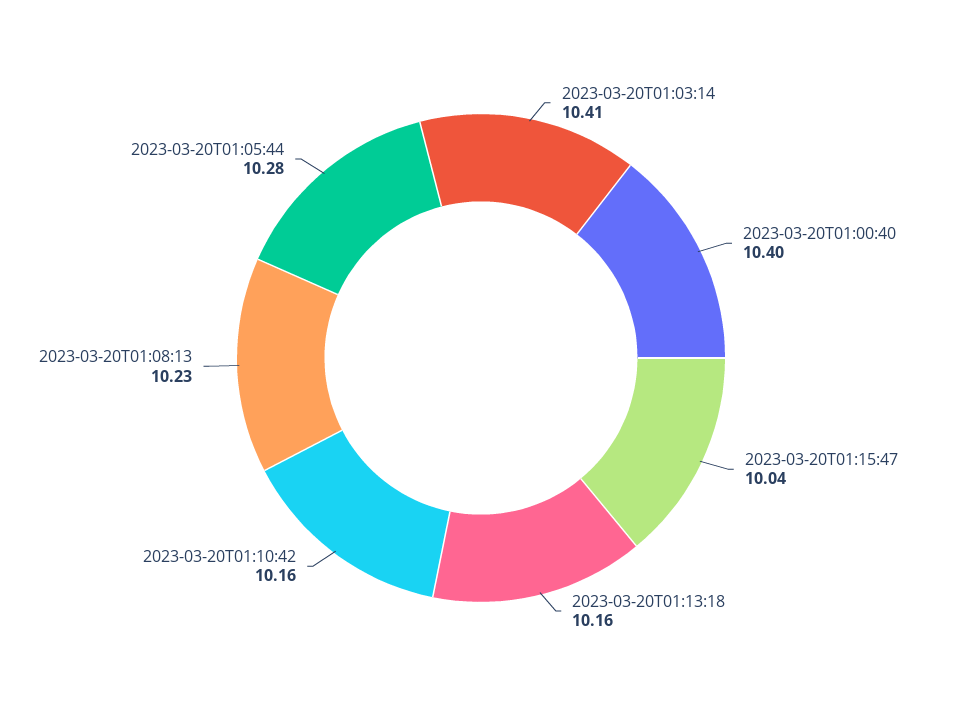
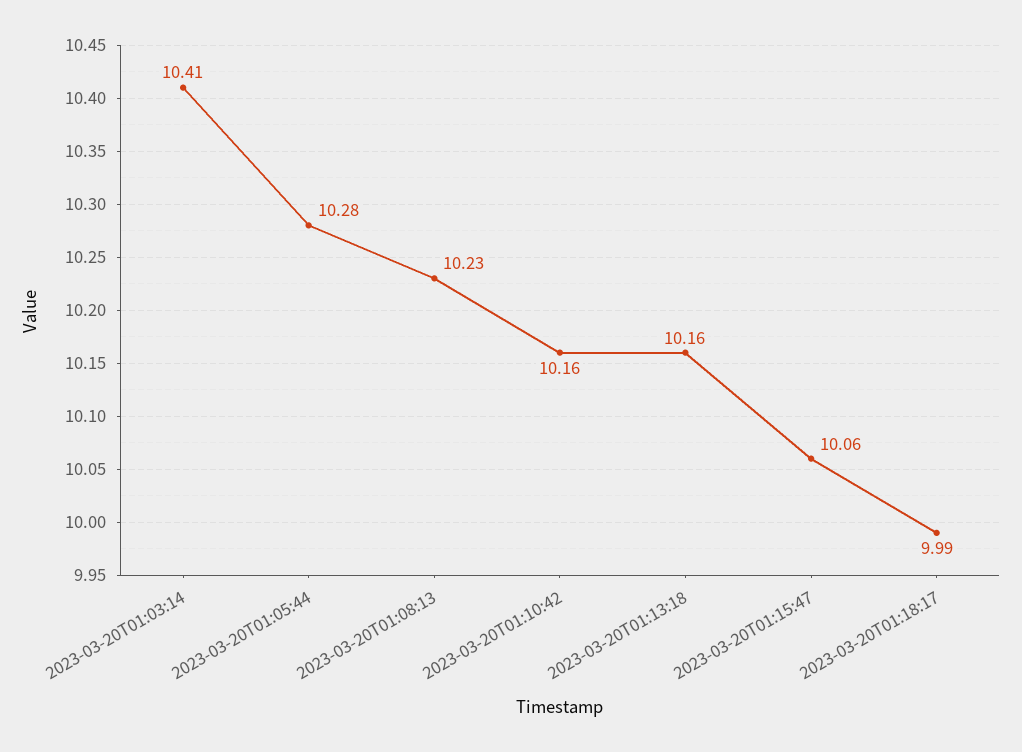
2023-03-20T01:00:40: 10.4 -> none
2023-03-20T01:15:47: 10.04 -> 10.06
2023-03-20T01:18:17: none -> 9.99

